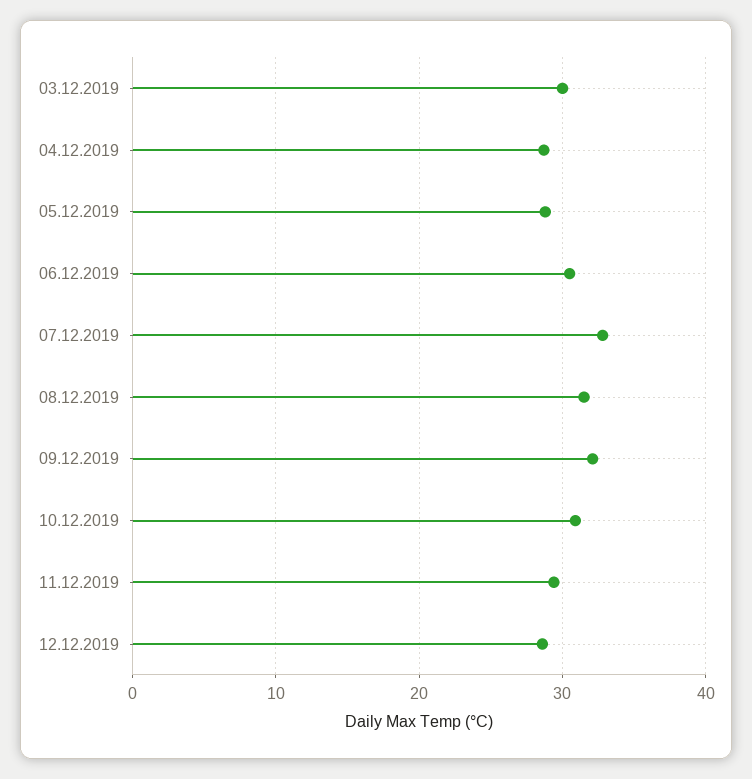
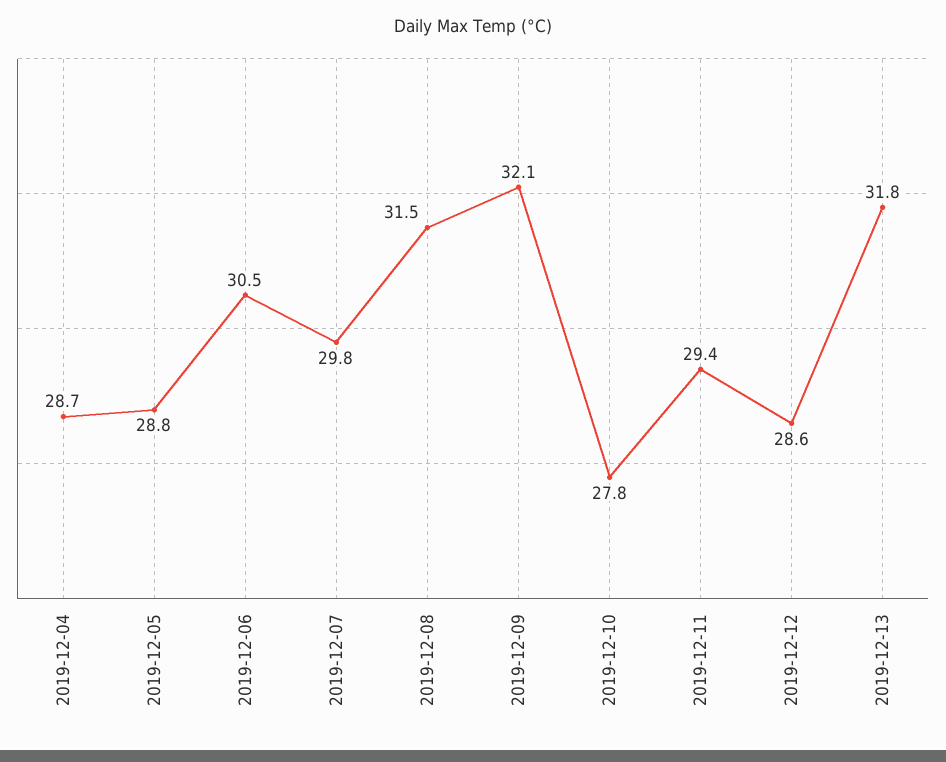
03.12.2019: 30 -> none
07.12.2019: 33 -> 29.8
10.12.2019: 31 -> 27.8
2019-12-13: none -> 31.8

